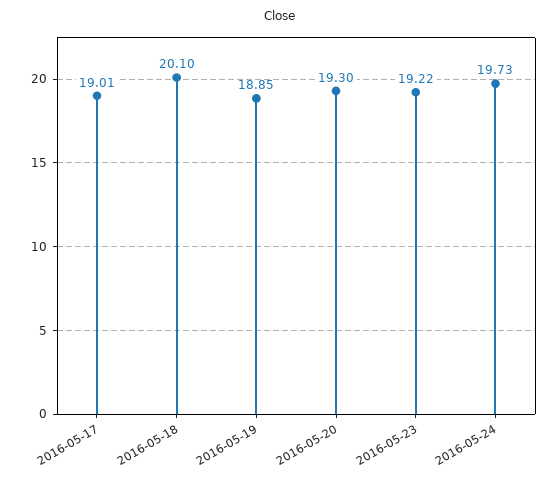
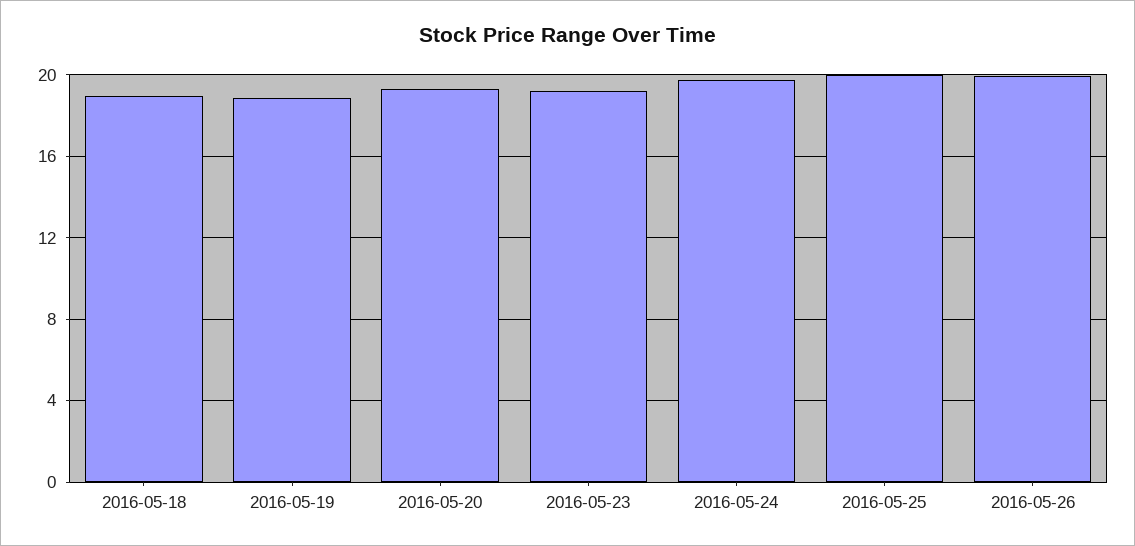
2016-05-17: 19.01 -> none
2016-05-18: 20.1 -> 19
2016-05-25: none -> 20
2016-05-26: none -> 20

